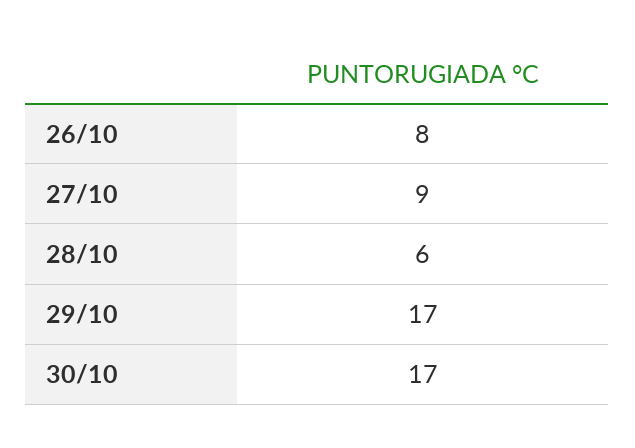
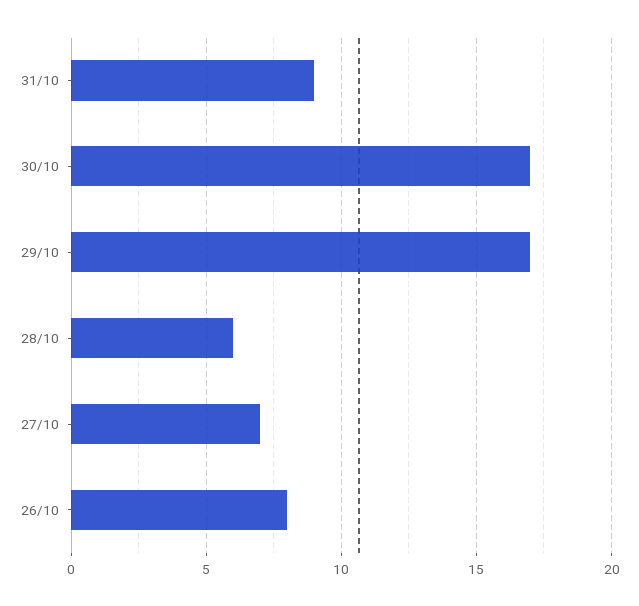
27/10: 9 -> 7
31/10: none -> 9

